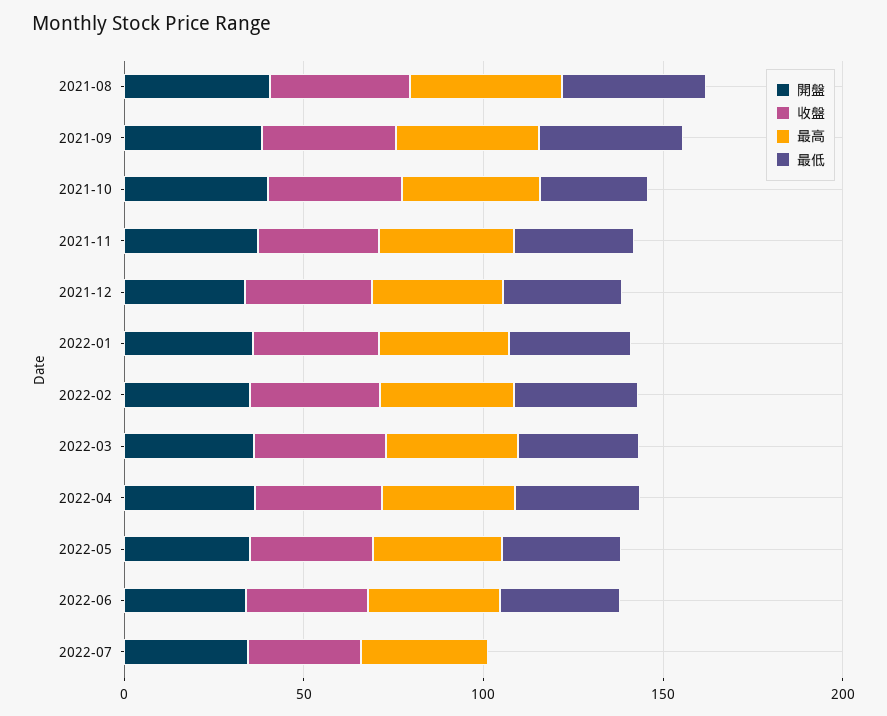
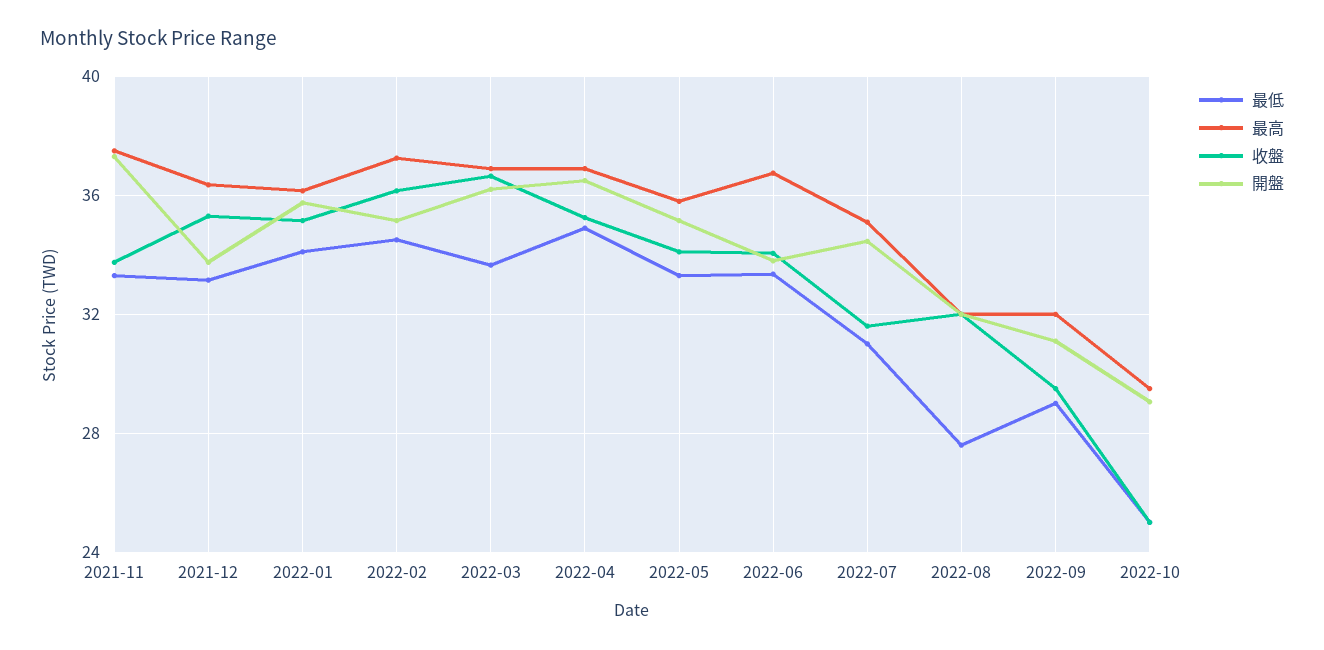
開盤, 2021-08: 40 -> none
收盤, 2021-08: 40 -> none
最高, 2021-08: 40 -> none
最低, 2021-08: 40 -> none
開盤, 2021-09: 40 -> none
收盤, 2021-09: 40 -> none
最高, 2021-09: 40 -> none
最低, 2021-09: 40 -> none
開盤, 2021-10: 40 -> none
收盤, 2021-10: 40 -> none
最高, 2021-10: 40 -> none
最低, 2021-10: 30 -> none
最低, 2022-07: 0 -> 31
最低, 2022-08: none -> 27.5
最高, 2022-08: none -> 32
收盤, 2022-08: none -> 32
開盤, 2022-08: none -> 32
最低, 2022-09: none -> 29
最高, 2022-09: none -> 32
收盤, 2022-09: none -> 29.5
開盤, 2022-09: none -> 31
最低, 2022-10: none -> 25
最高, 2022-10: none -> 29.5
收盤, 2022-10: none -> 25
開盤, 2022-10: none -> 29

